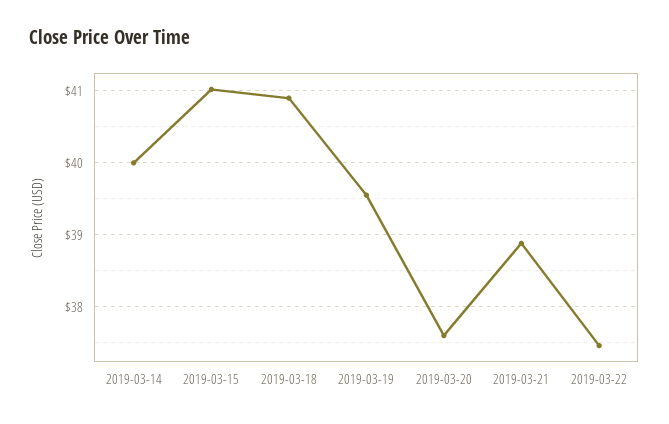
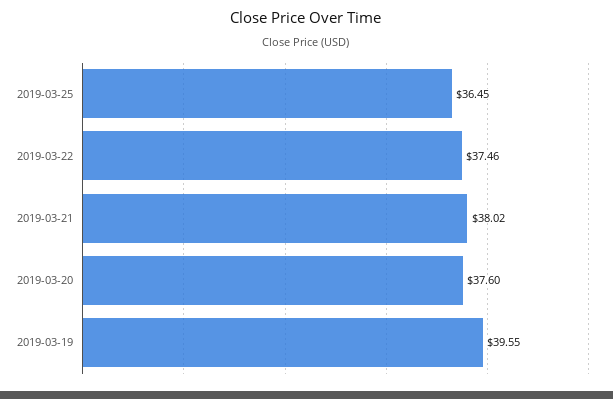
2019-03-14: 40 -> none
2019-03-15: 41 -> none
2019-03-18: 40.9 -> none
2019-03-21: 38.9 -> 38.02
2019-03-25: none -> 36.45

